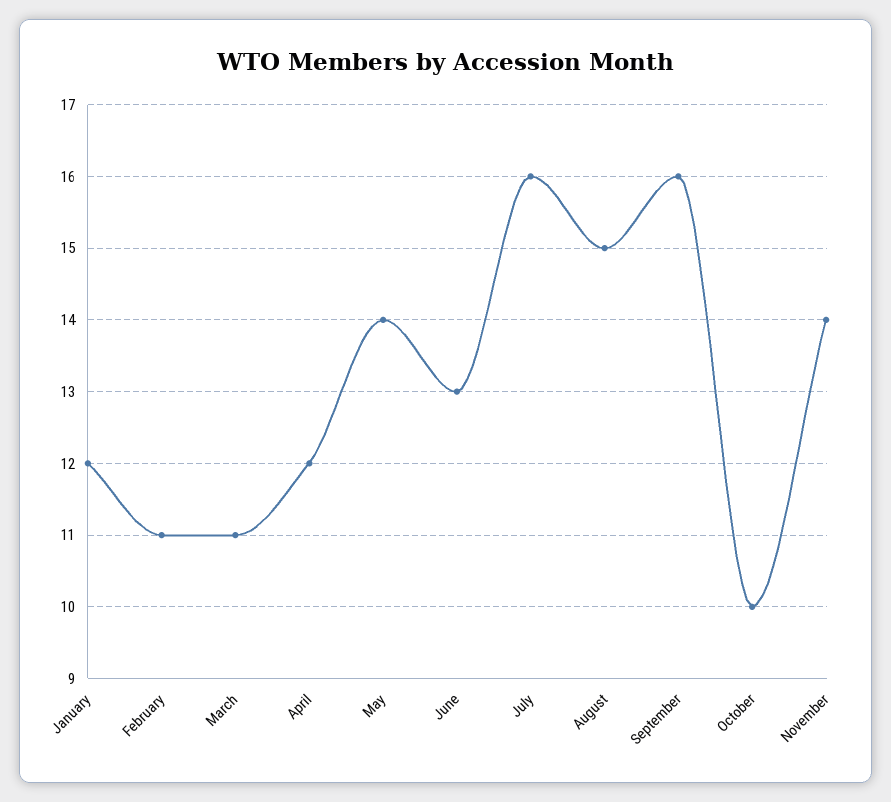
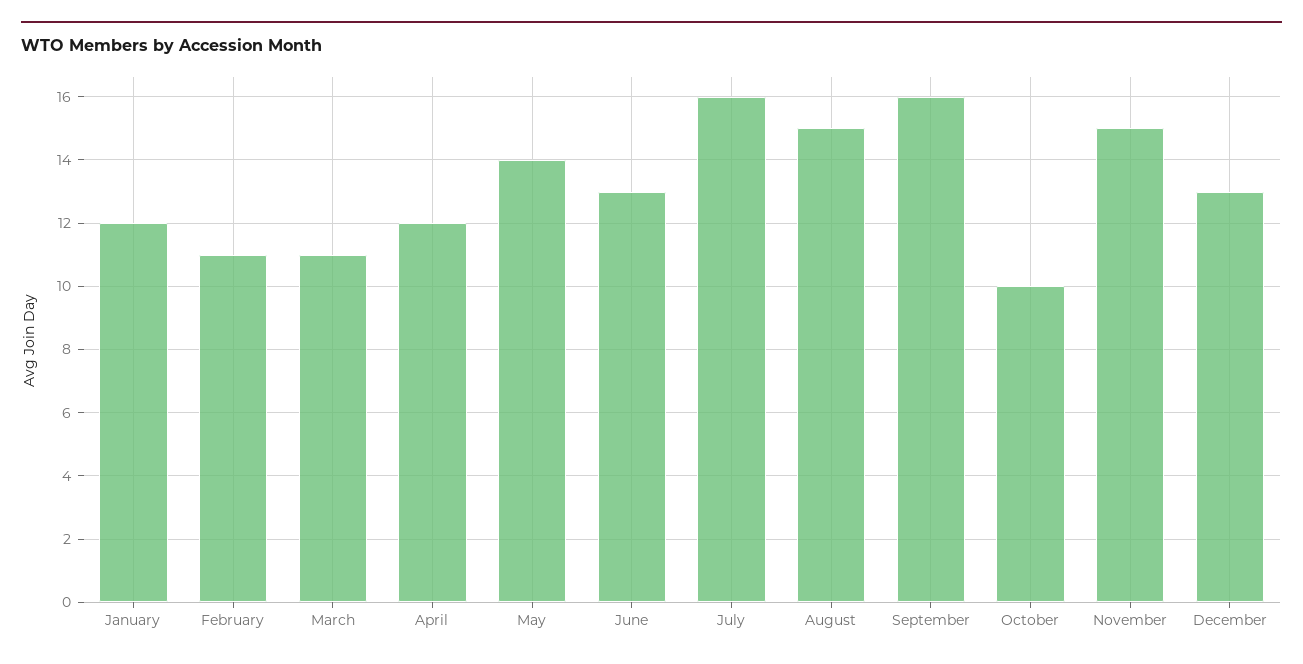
November: 14 -> 15
December: none -> 13

